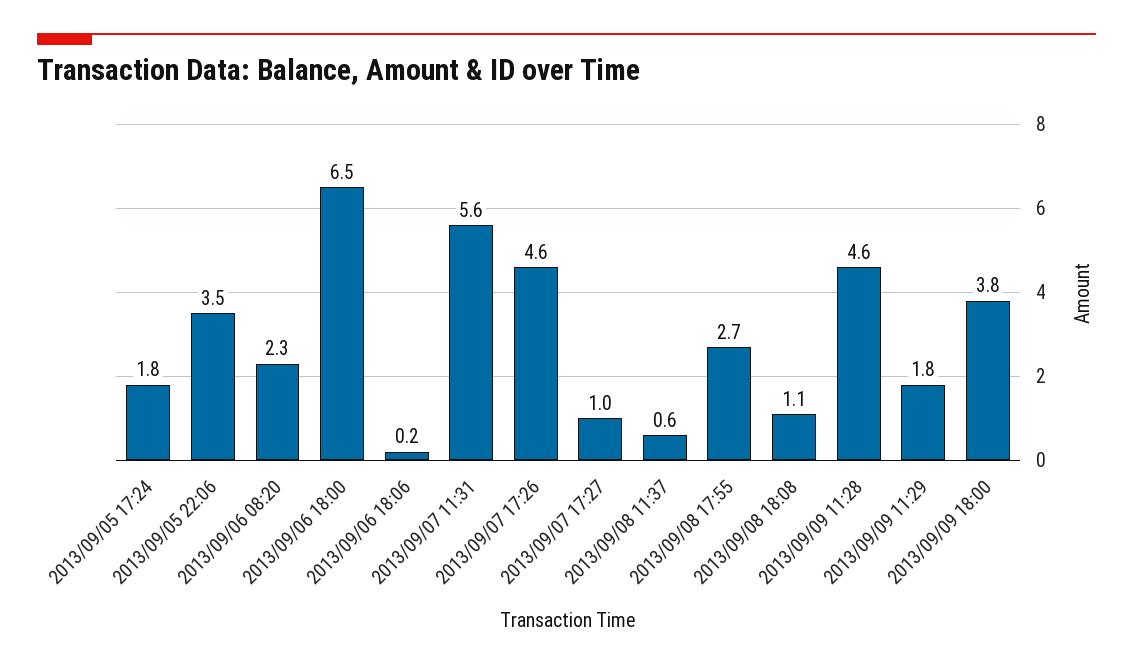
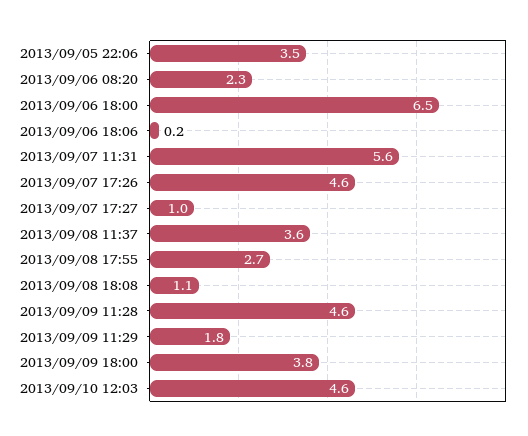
2013/09/05 17:24: 1.8 -> none
2013/09/08 11:37: 0.6 -> 3.6
2013/09/10 12:03: none -> 4.6

